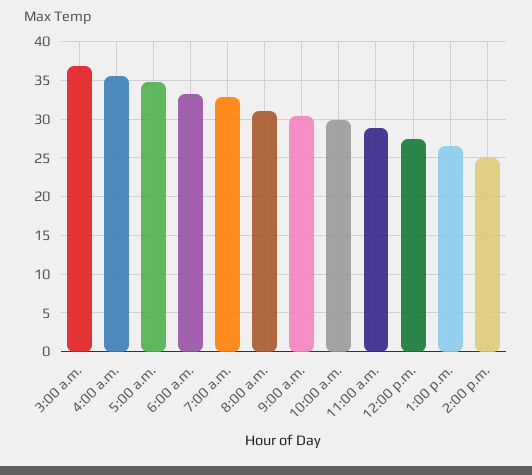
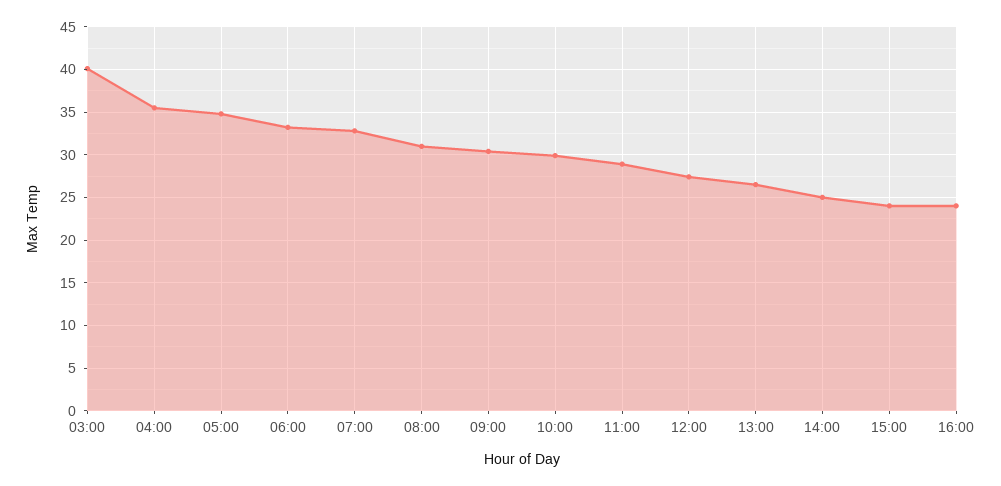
3:00 a.m.: 37 -> 40
15:00: none -> 24
16:00: none -> 24

